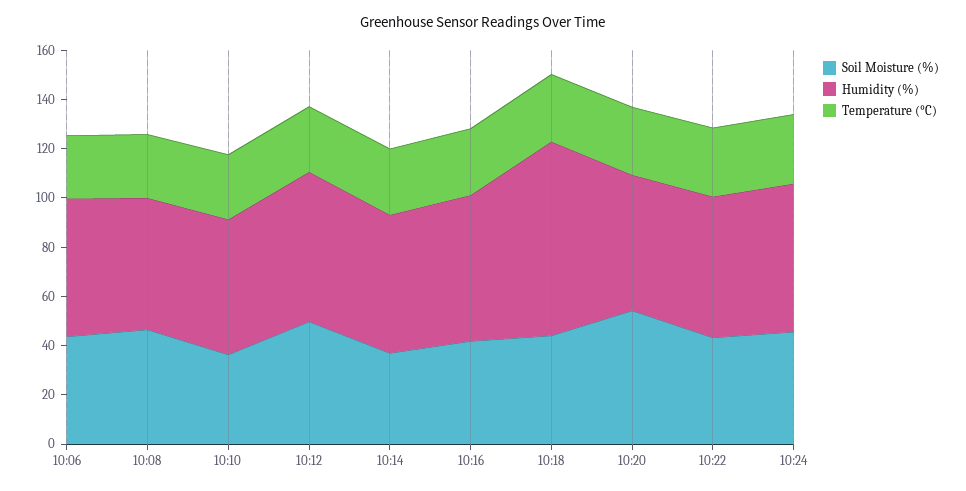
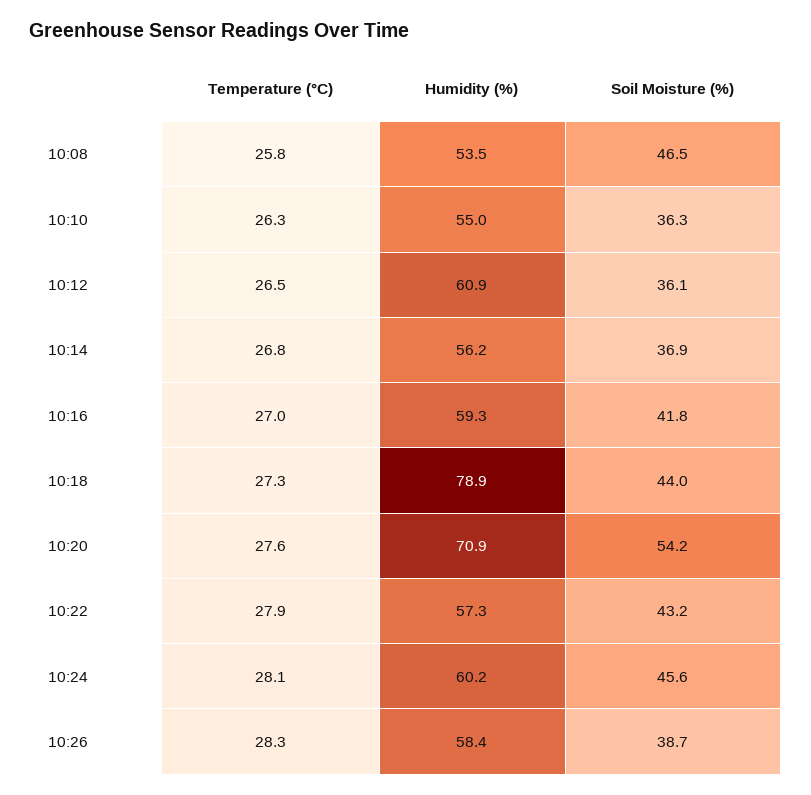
Soil Moisture (%), 10:06: 45 -> none
Humidity (%), 10:06: 55 -> none
Temperature (°C), 10:06: 25 -> none
Soil Moisture (%), 10:12: 50 -> 36.1
Humidity (%), 10:20: 55 -> 70.9
Temperature (°C), 10:26: none -> 28.3
Humidity (%), 10:26: none -> 58.4
Soil Moisture (%), 10:26: none -> 38.7

